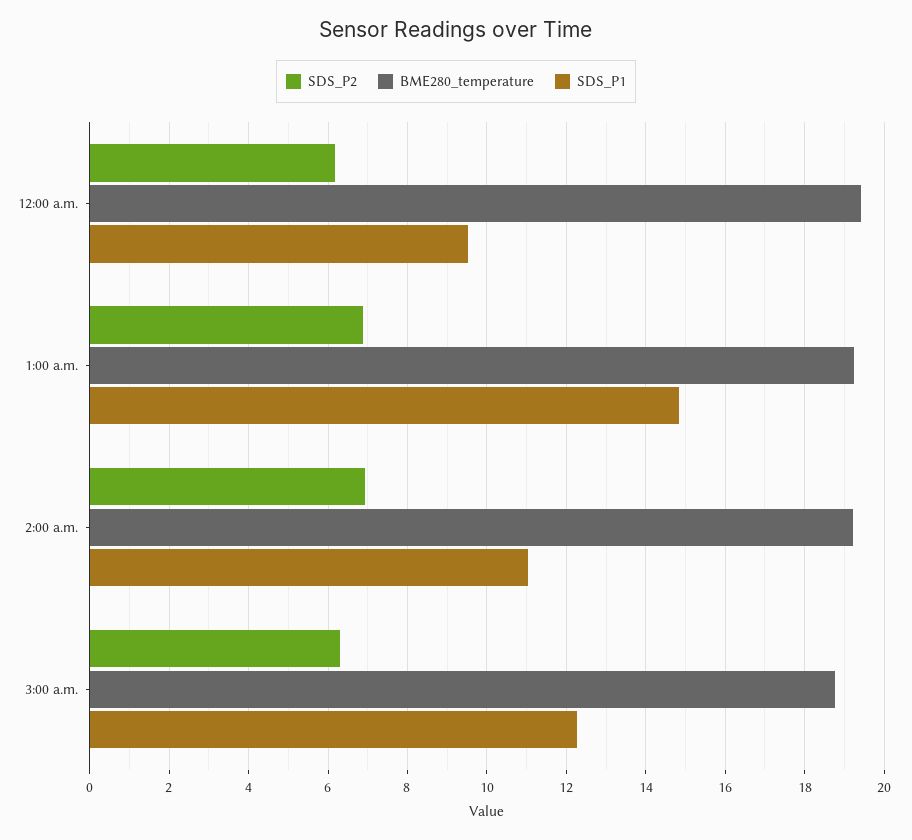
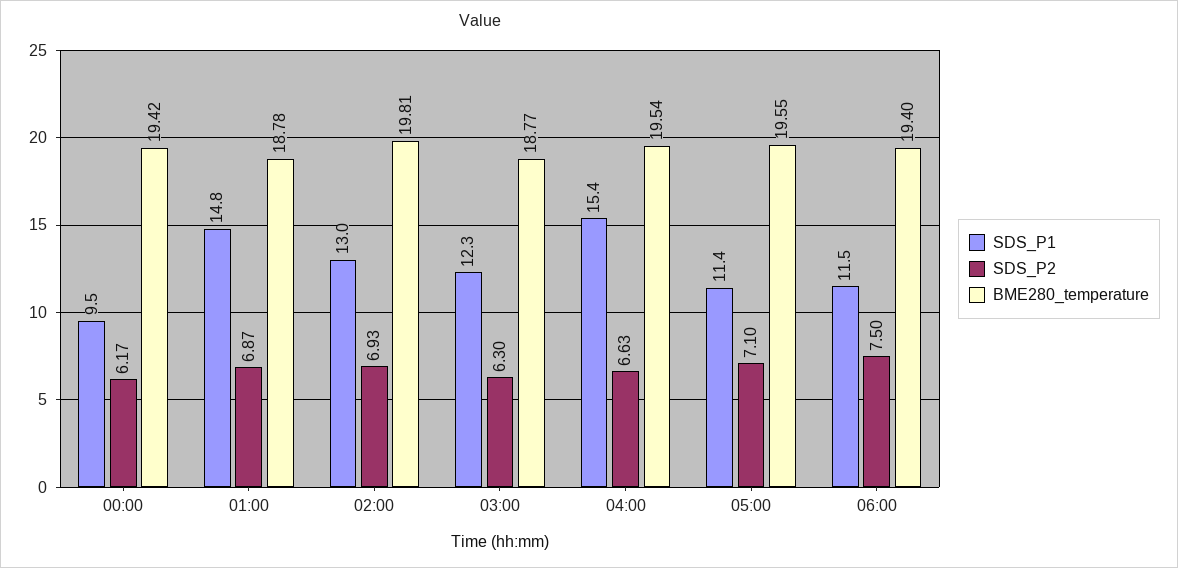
BME280_temperature, 1:00 a.m.: 19.2 -> 18.78
BME280_temperature, 2:00 a.m.: 19.2 -> 19.81
SDS_P1, 2:00 a.m.: 11 -> 13
SDS_P1, 04:00: none -> 15.4
SDS_P2, 04:00: none -> 6.63
BME280_temperature, 04:00: none -> 19.54
SDS_P1, 05:00: none -> 11.4
SDS_P2, 05:00: none -> 7.1
BME280_temperature, 05:00: none -> 19.55
SDS_P1, 06:00: none -> 11.5
SDS_P2, 06:00: none -> 7.5
BME280_temperature, 06:00: none -> 19.4

